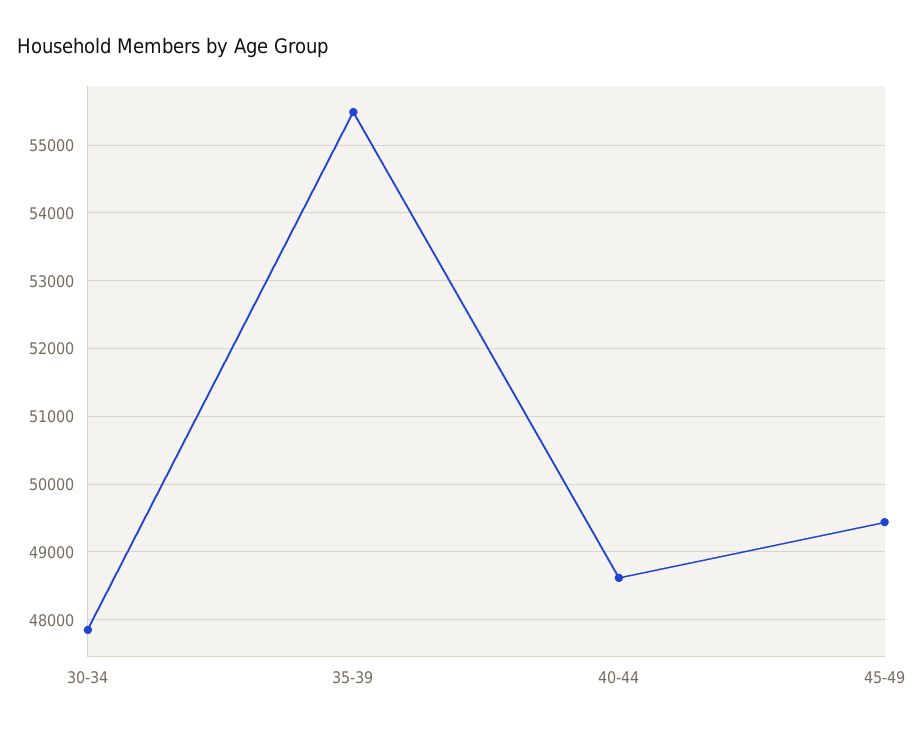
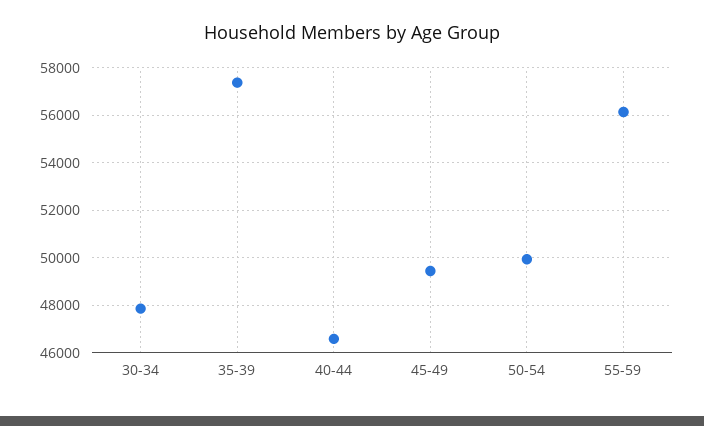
35-39: 55500 -> 57500
40-44: 48600 -> 46500
50-54: none -> 50000
55-59: none -> 56000

